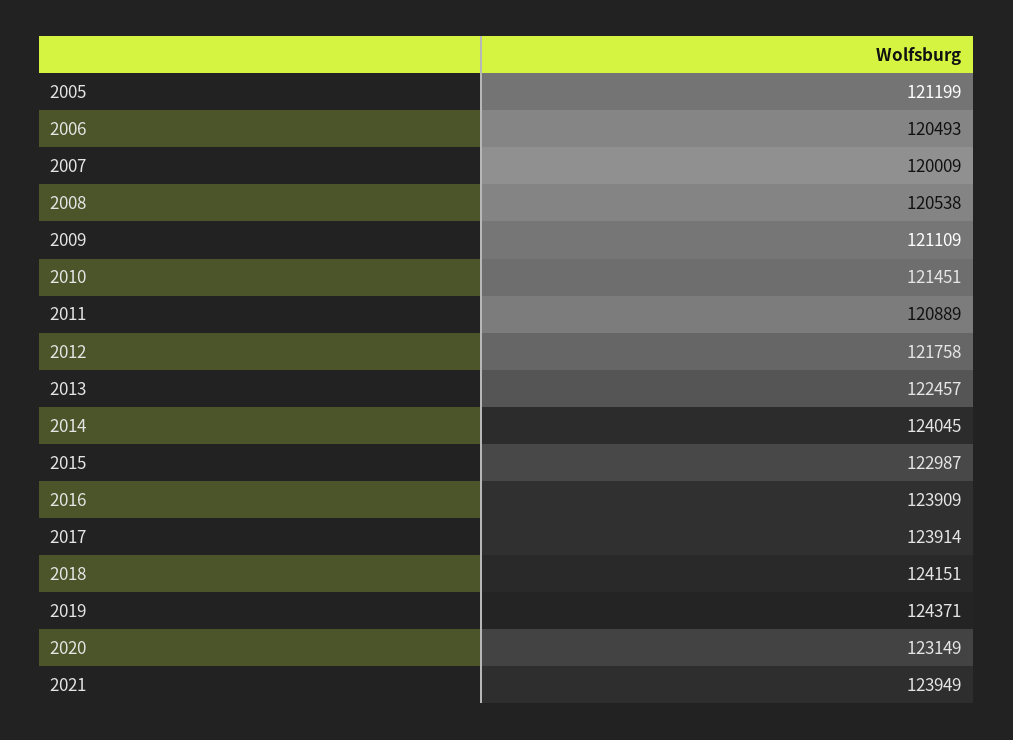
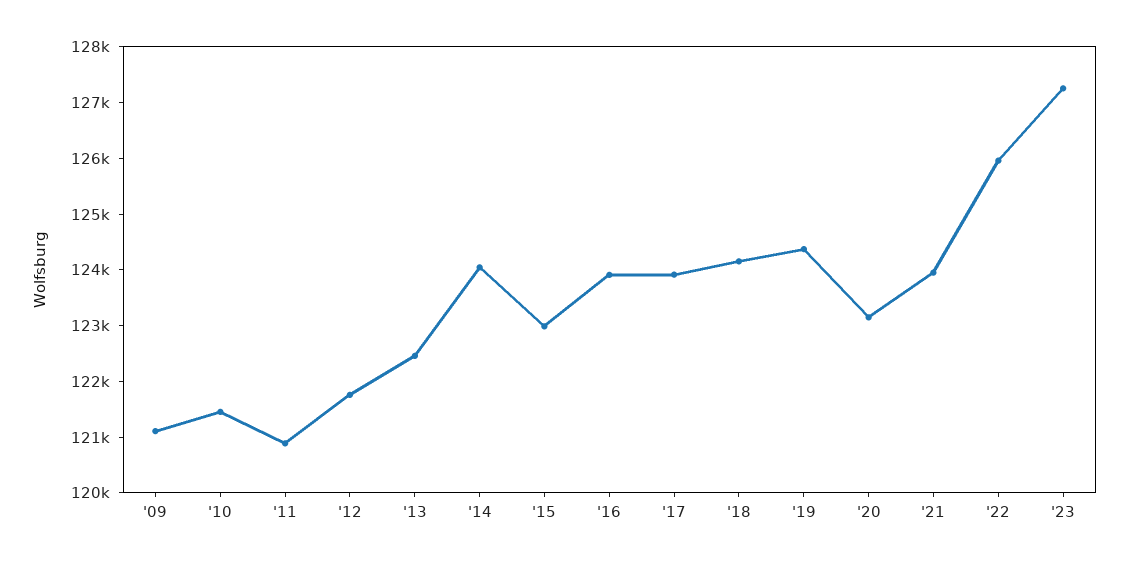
2005: 121199 -> none
2006: 120493 -> none
2007: 120009 -> none
2008: 120538 -> none
'22: none -> 126000
'23: none -> 127200

